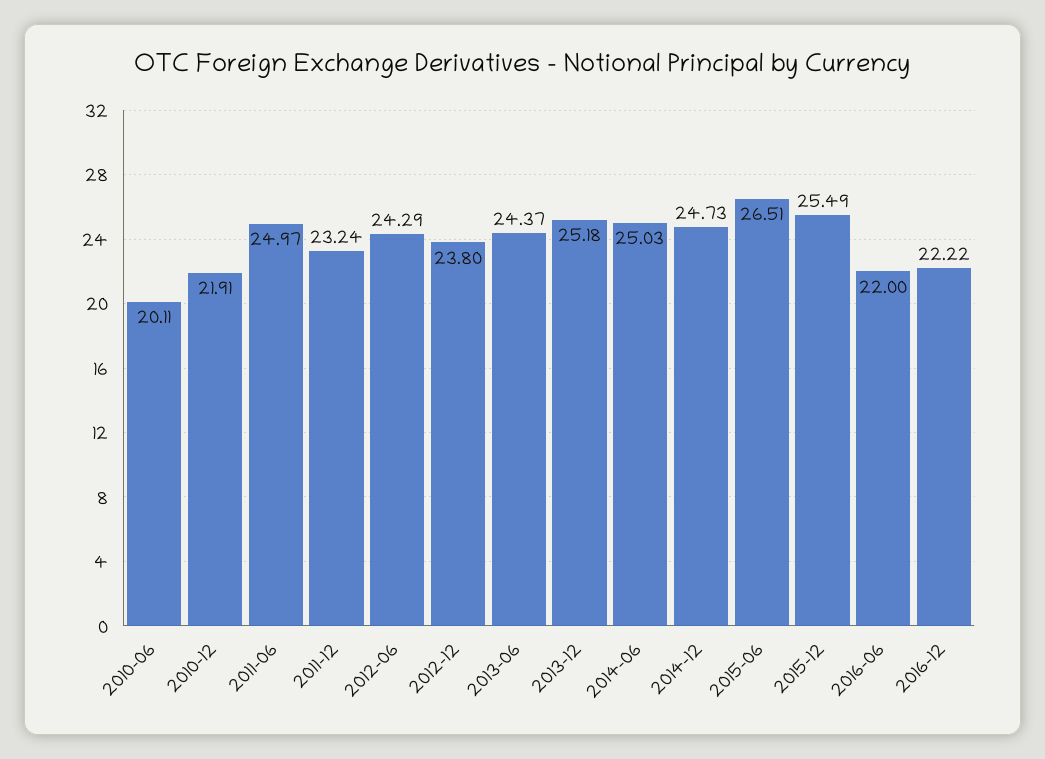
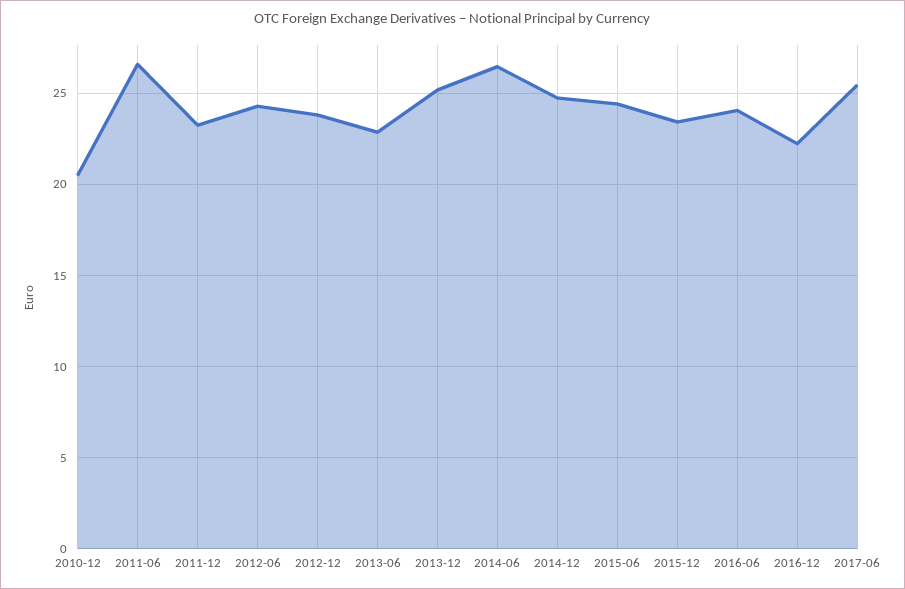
2010-06: 20.11 -> none
2010-12: 21.91 -> 20.5
2011-06: 24.97 -> 26.5
2013-06: 24.37 -> 23
2014-06: 25.03 -> 26.5
2015-06: 26.51 -> 24.5
2015-12: 25.49 -> 23.5
2016-06: 22 -> 24
2017-06: none -> 25.5

